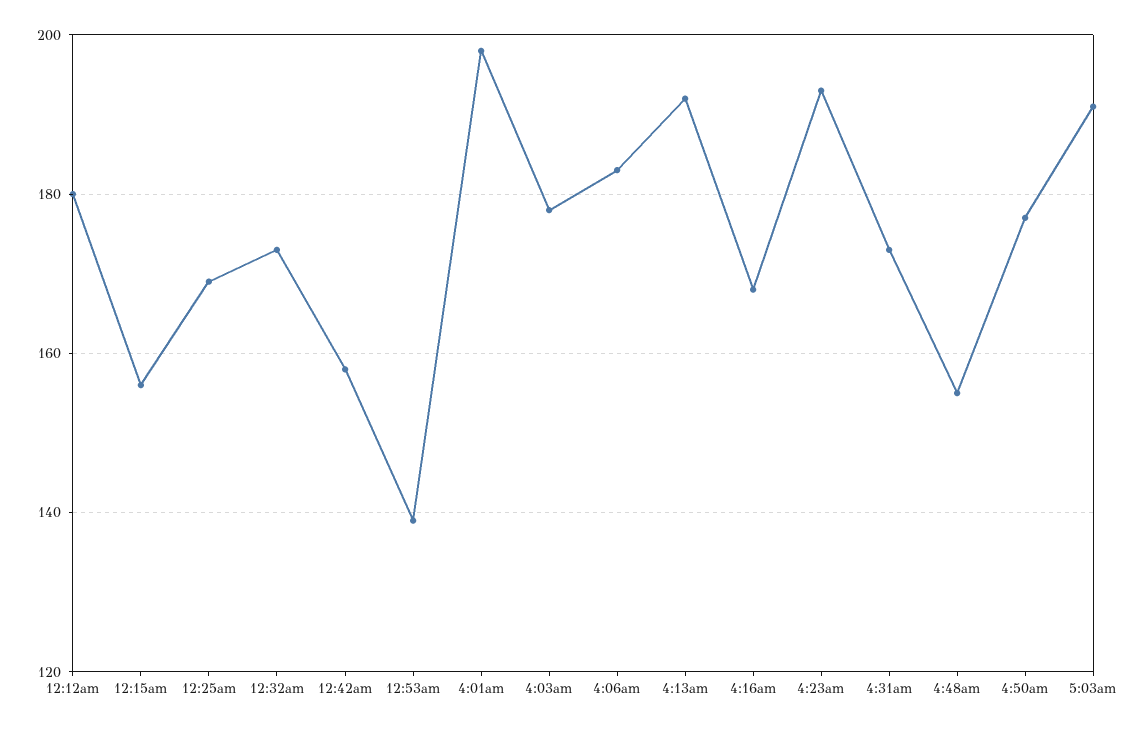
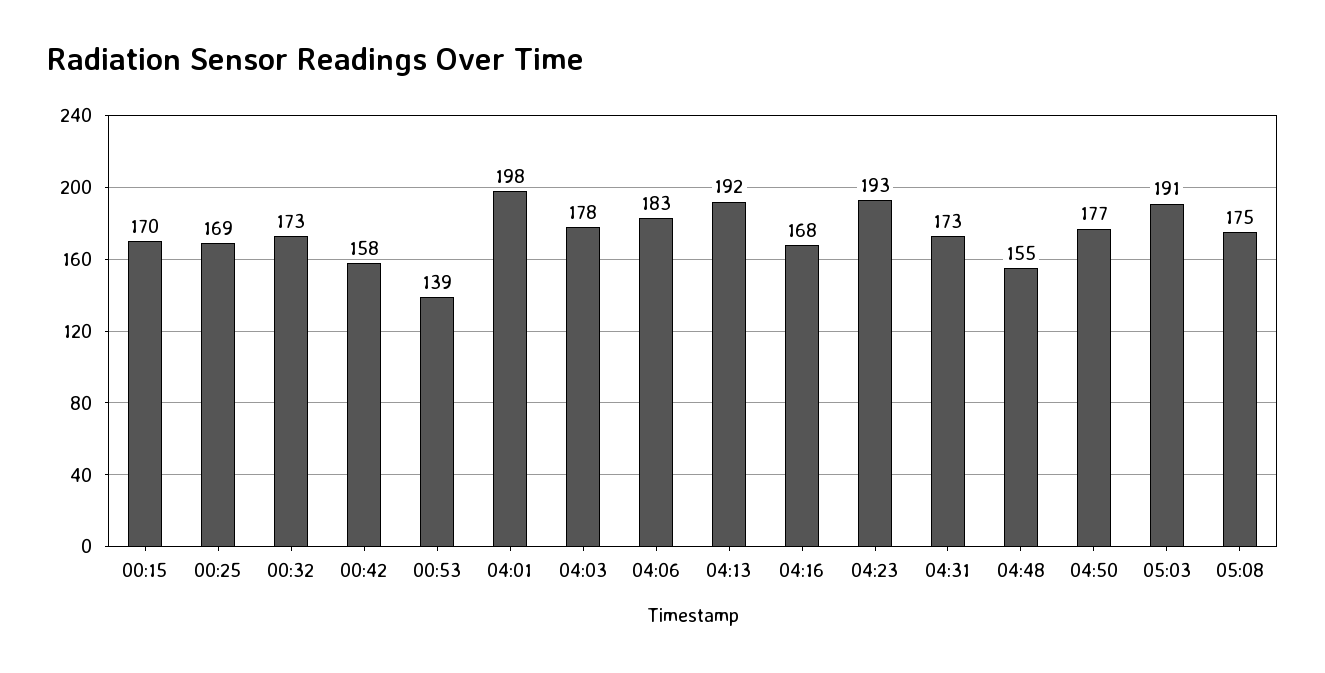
12:12am: 180 -> none
12:15am: 155 -> 170
05:08: none -> 175

